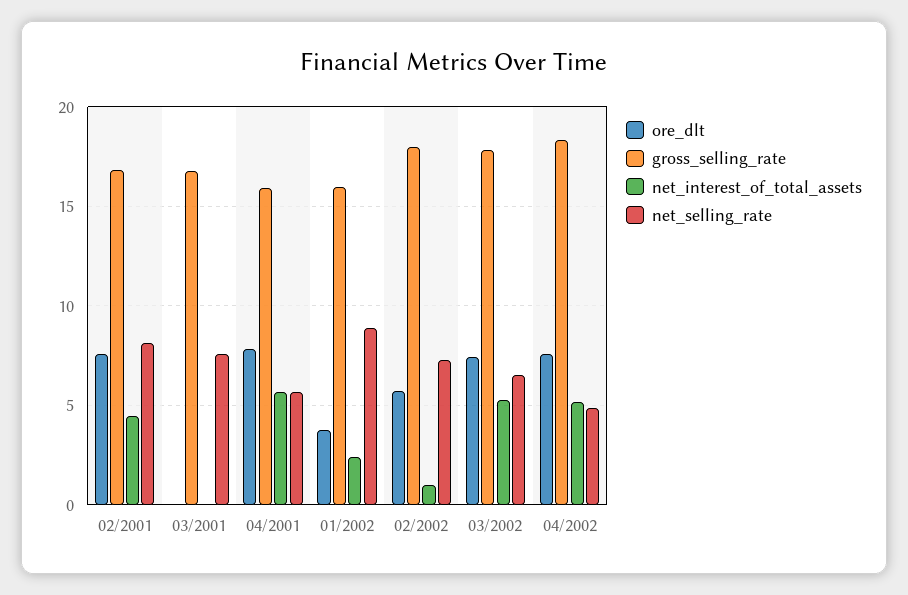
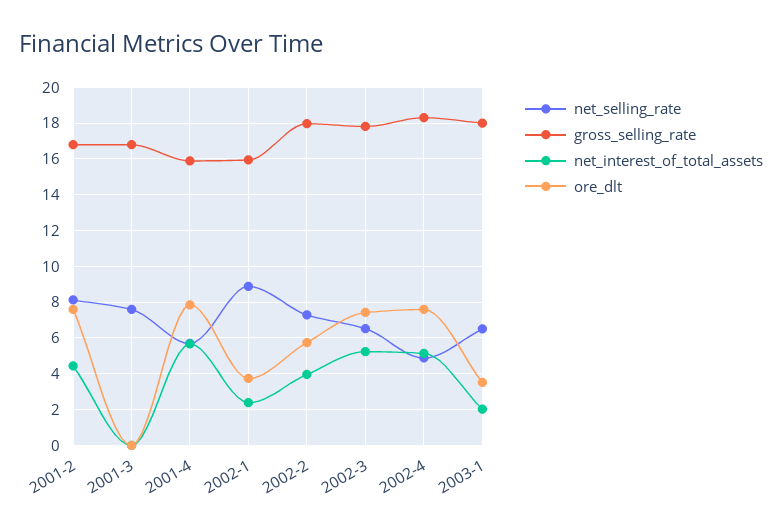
net_interest_of_total_assets, 02/2002: 1 -> 4
net_selling_rate, 2003-1: none -> 6.5
gross_selling_rate, 2003-1: none -> 18
net_interest_of_total_assets, 2003-1: none -> 2
ore_dlt, 2003-1: none -> 3.5

